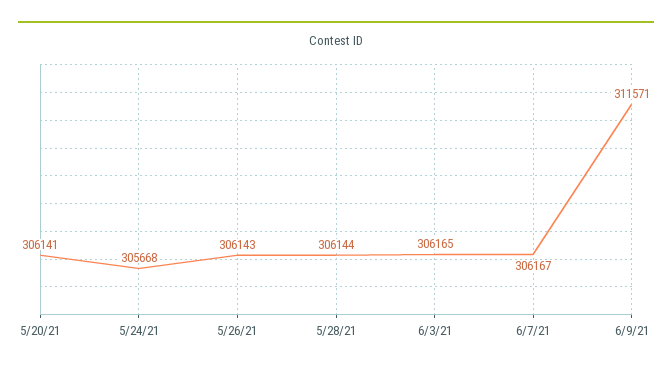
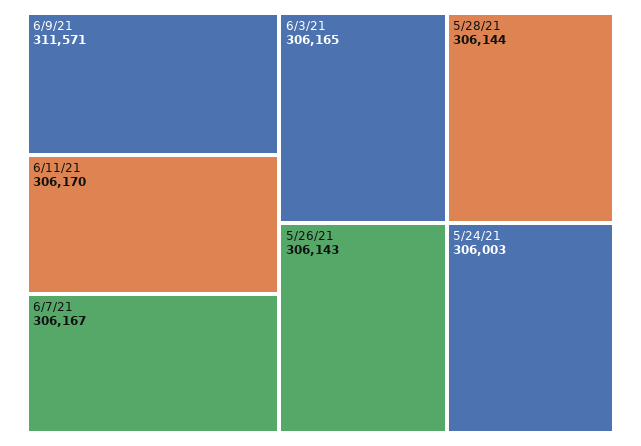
5/20/21: 306141 -> none
5/24/21: 305668 -> 306003
6/11/21: none -> 306170

